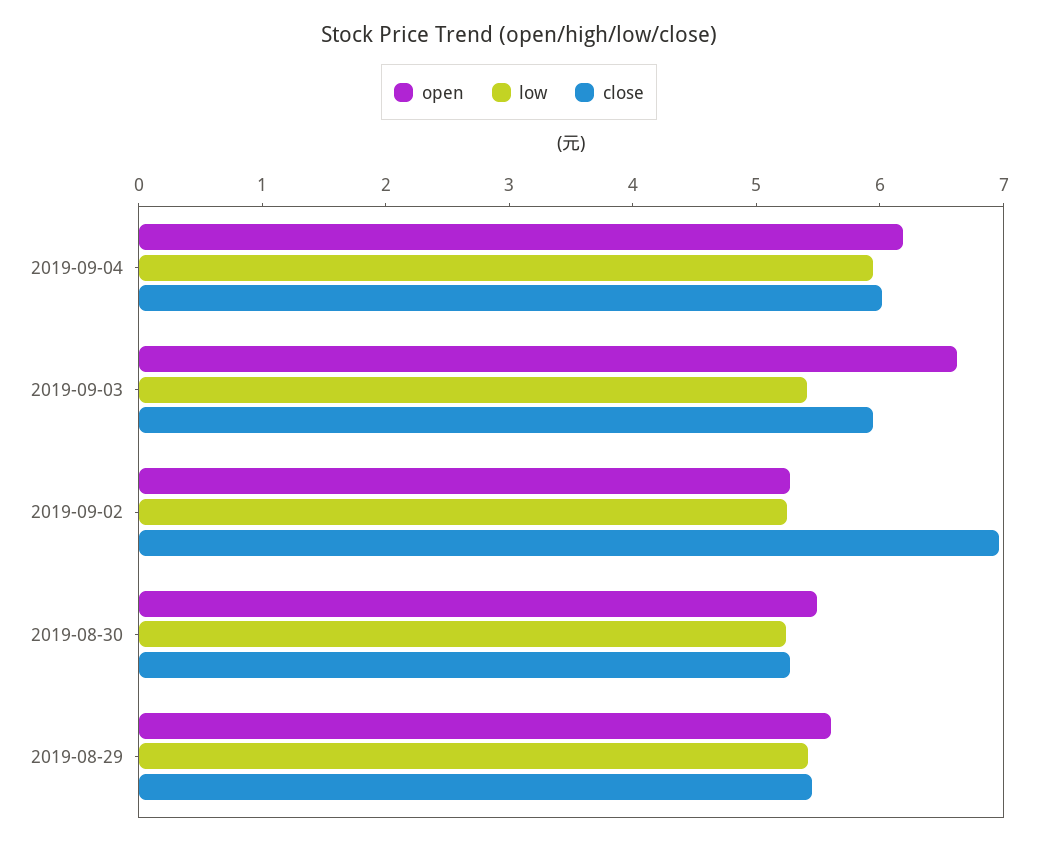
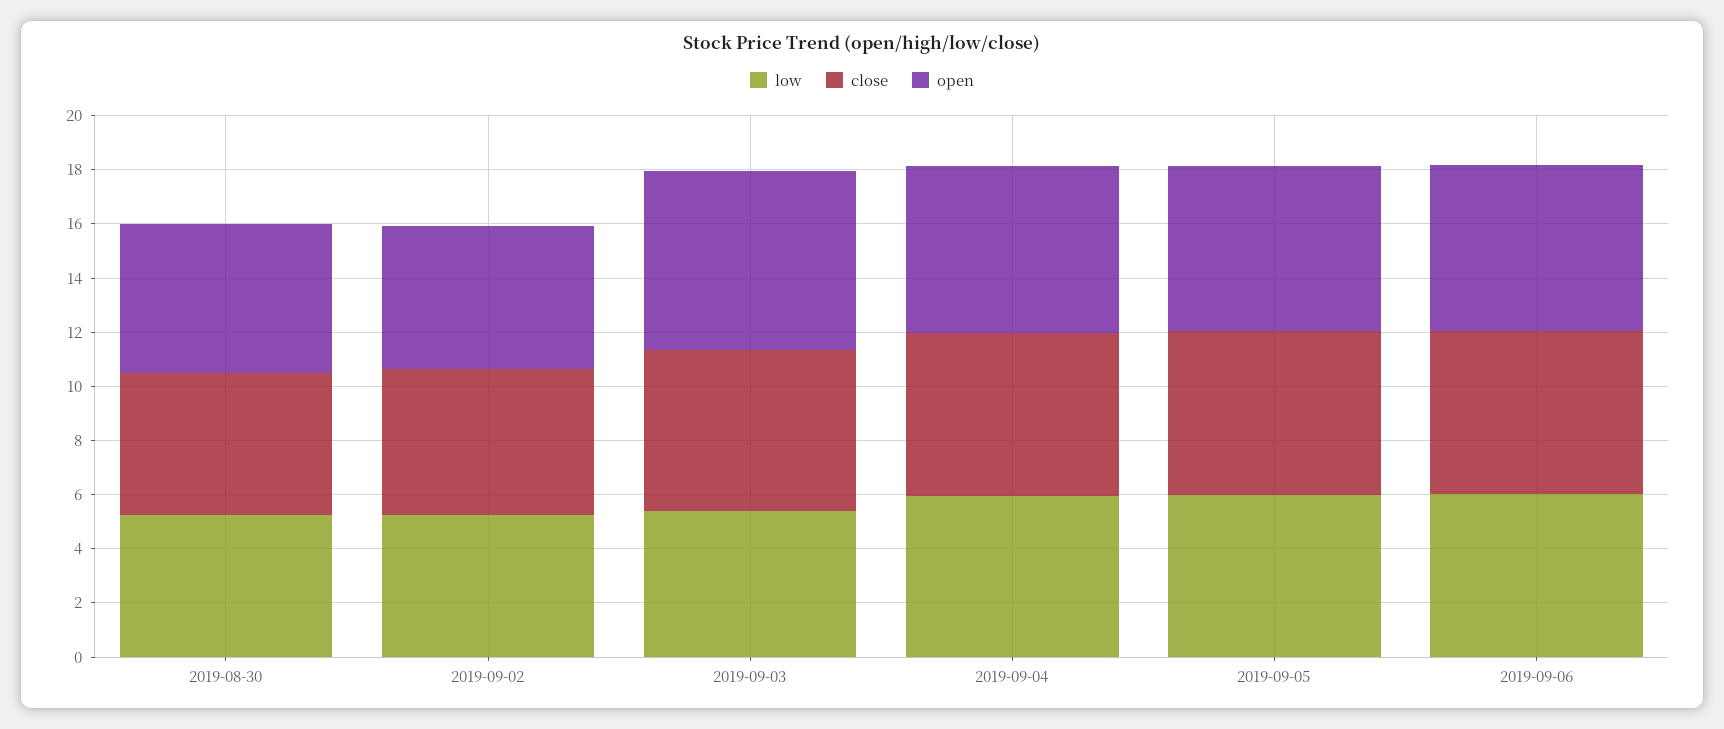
close, 2019-09-02: 7 -> 5.5
open, 2019-08-29: 5.6 -> none
low, 2019-08-29: 5.4 -> none
close, 2019-08-29: 5.4 -> none
low, 2019-09-05: none -> 6
close, 2019-09-05: none -> 6
open, 2019-09-05: none -> 6
low, 2019-09-06: none -> 6
close, 2019-09-06: none -> 6
open, 2019-09-06: none -> 6

